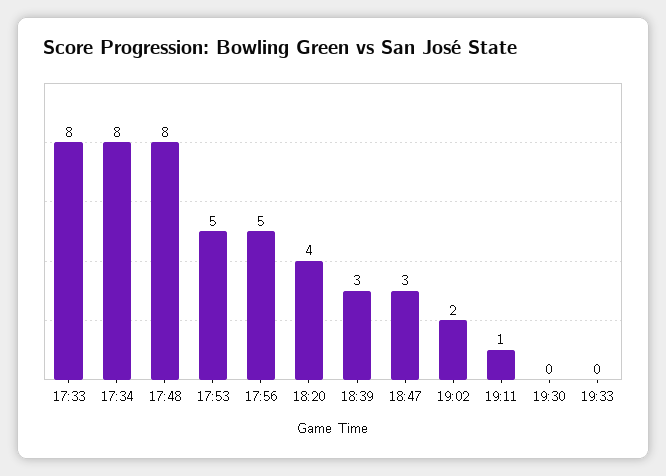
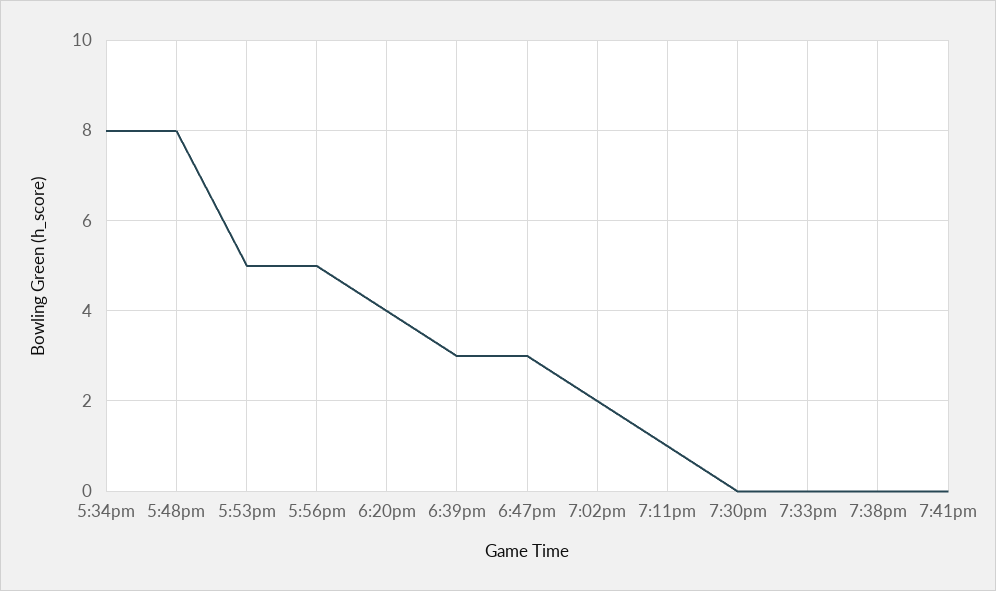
17:33: 8 -> none
7:38pm: none -> 0
7:41pm: none -> 0

